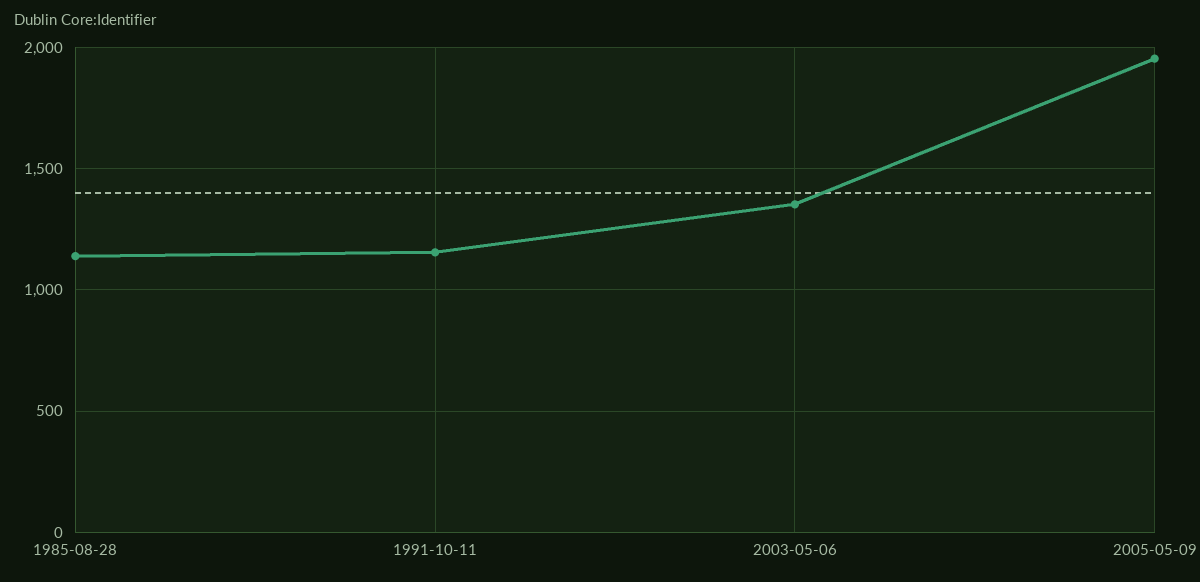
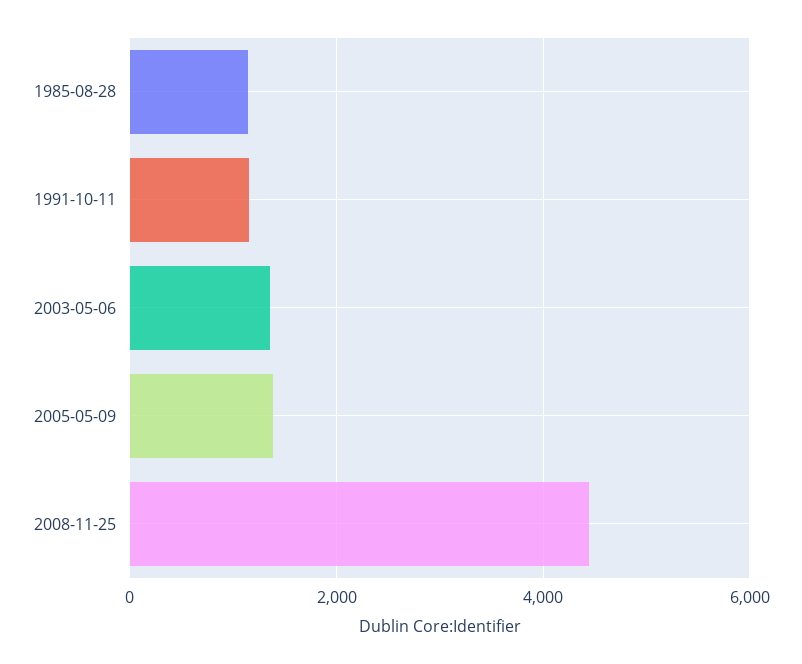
2005-05-09: 1950 -> 1400
2008-11-25: none -> 4400

